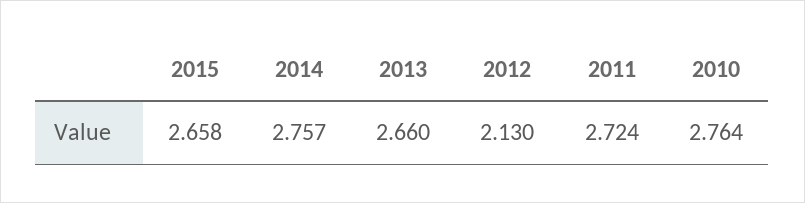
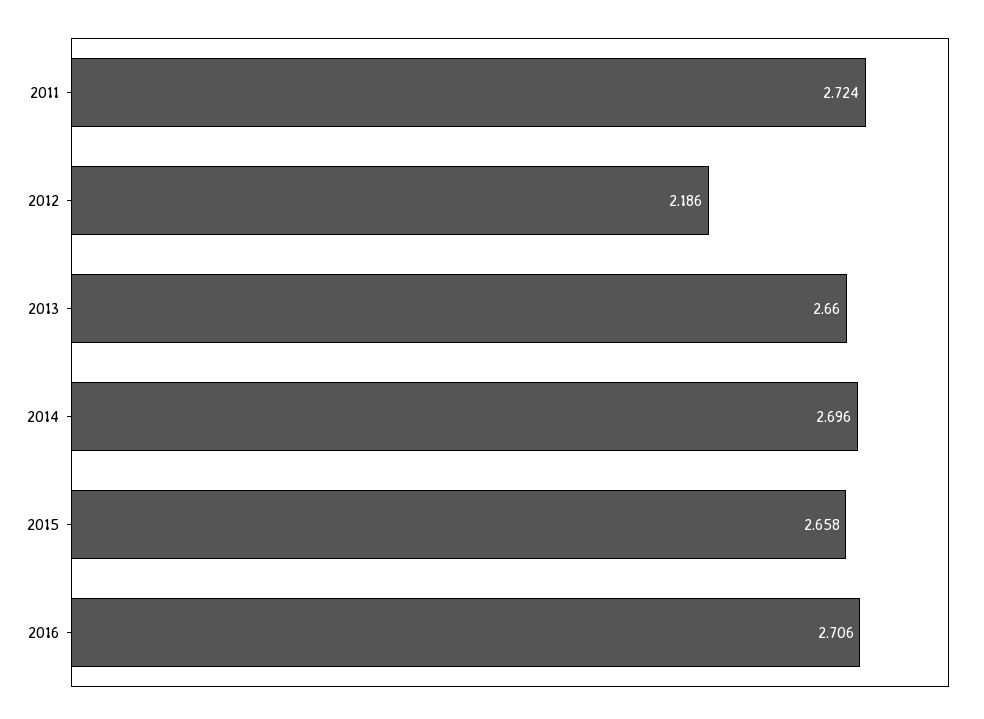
2014: 2.757 -> 2.696
2012: 2.13 -> 2.186
2010: 2.764 -> none
2016: none -> 2.706

